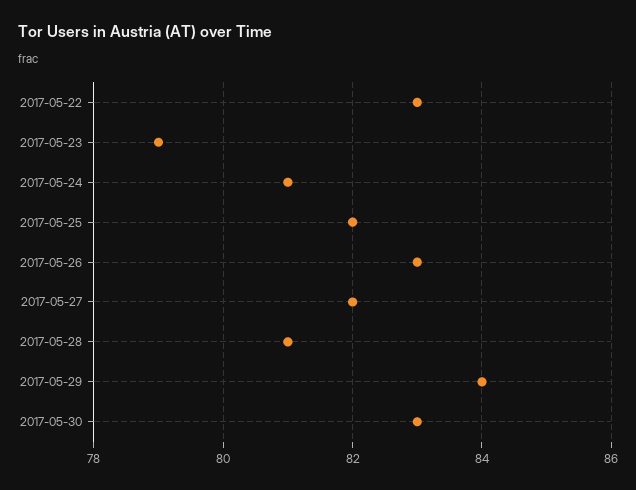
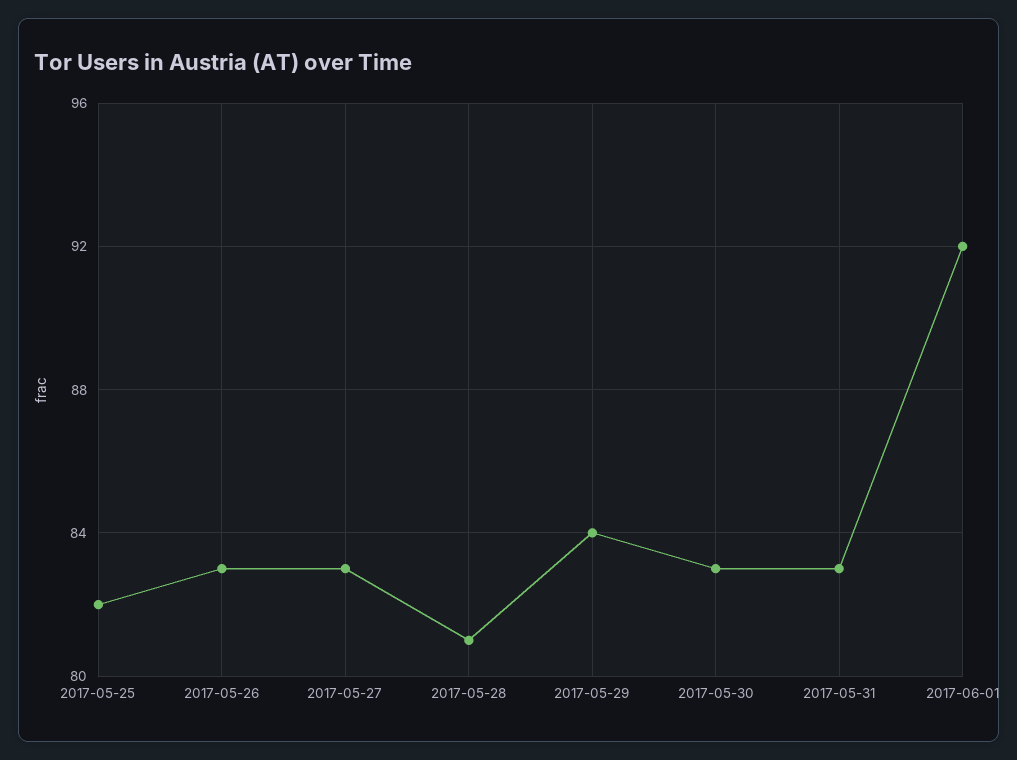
2017-05-22: 83 -> none
2017-05-23: 79 -> none
2017-05-24: 81 -> none
2017-05-27: 82 -> 83
2017-05-31: none -> 83
2017-06-01: none -> 92

